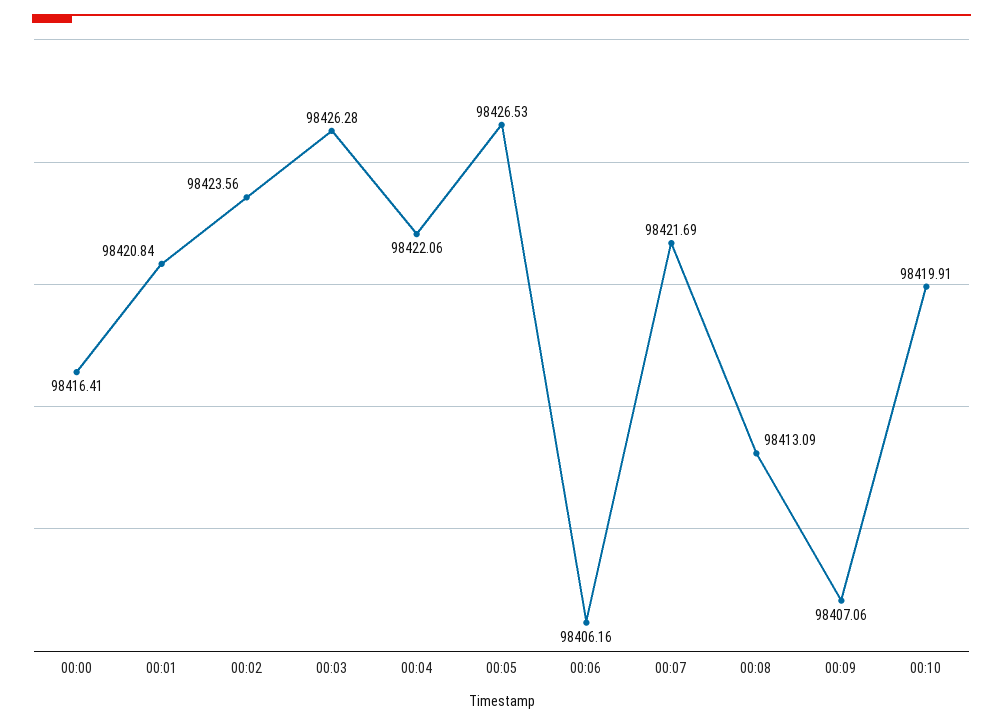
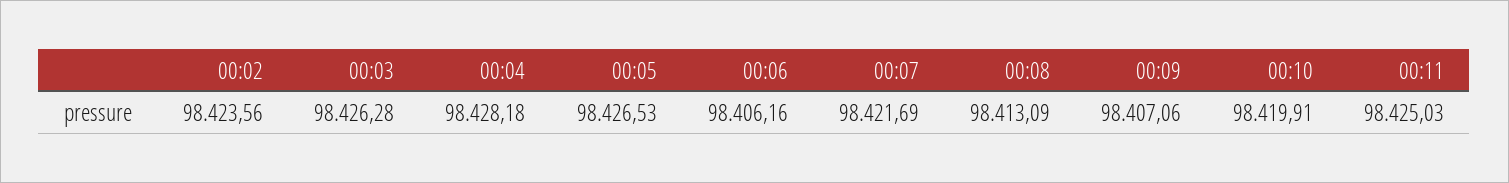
00:00: 98416.41 -> none
00:01: 98420.84 -> none
00:04: 98422.06 -> 98428.18
00:11: none -> 98425.03

